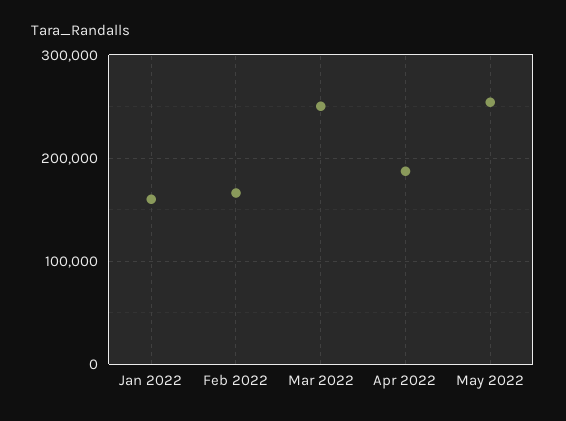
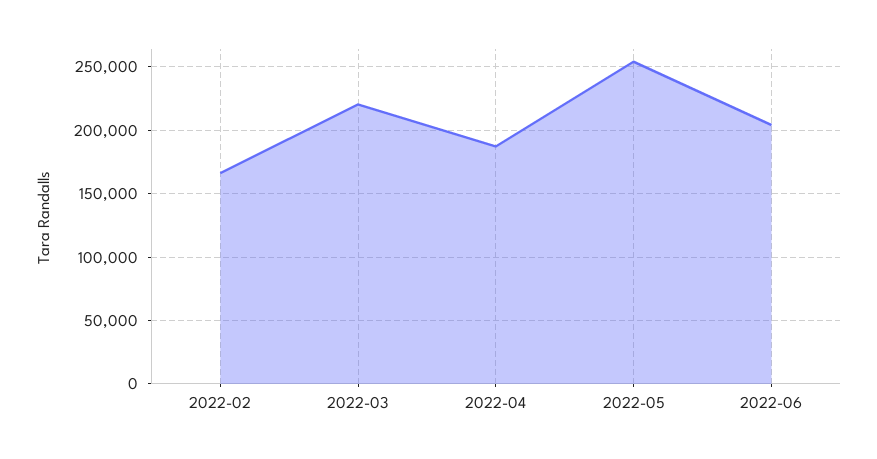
Jan 2022: 160000 -> none
Mar 2022: 250000 -> 220000
2022-06: none -> 205000

